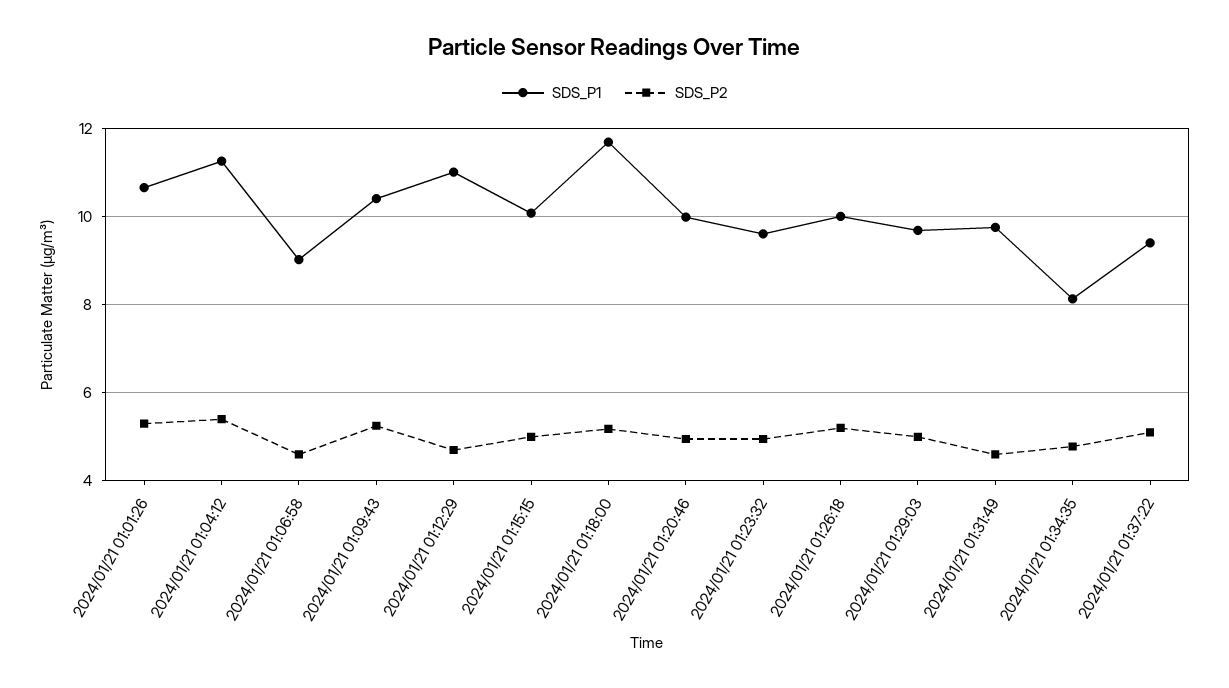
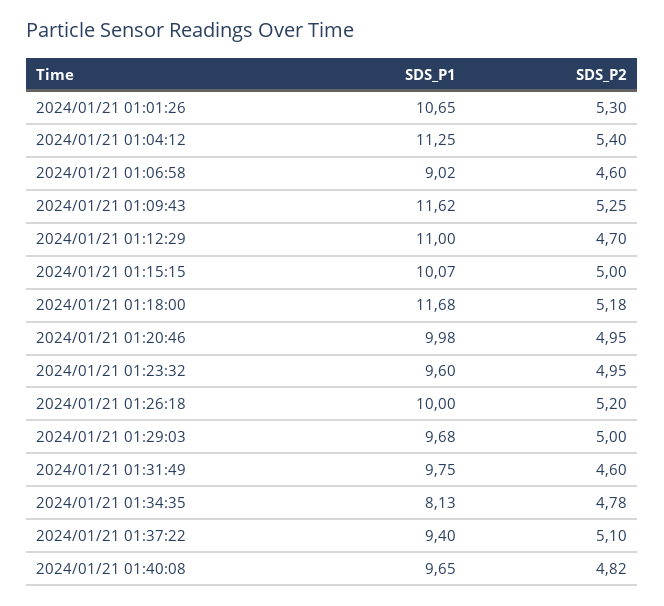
SDS_P1, 2024/01/21 01:09:43: 10.4 -> 11.62
SDS_P1, 2024/01/21 01:40:08: none -> 9.65
SDS_P2, 2024/01/21 01:40:08: none -> 4.82

